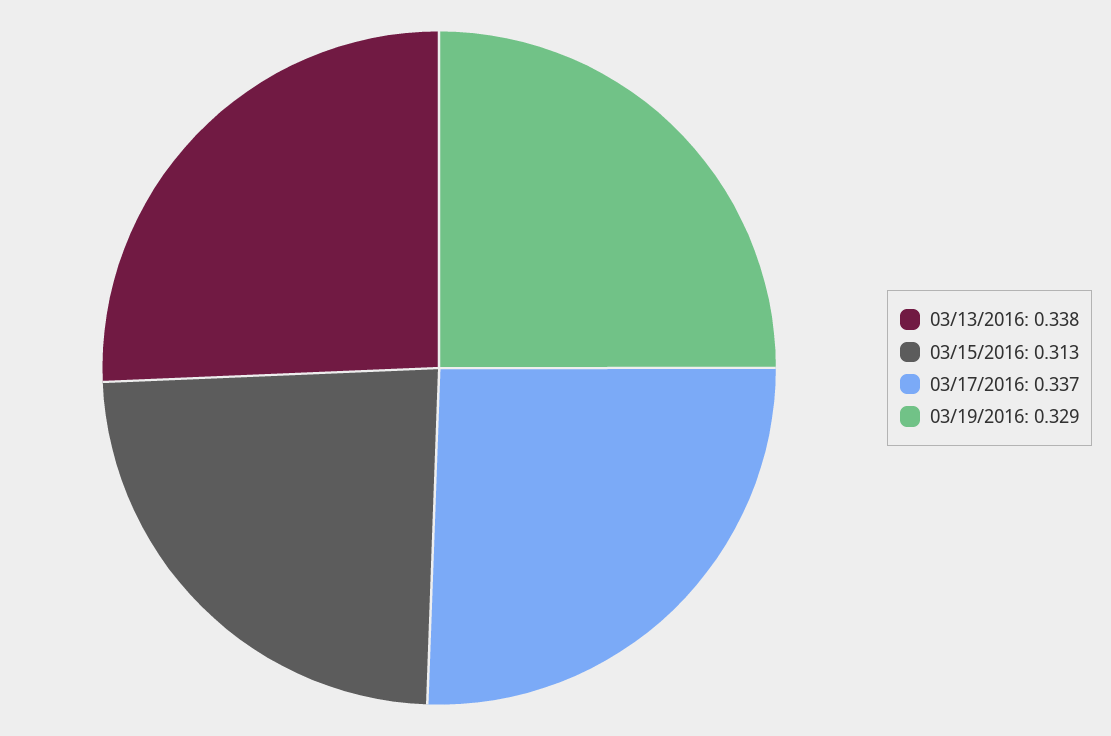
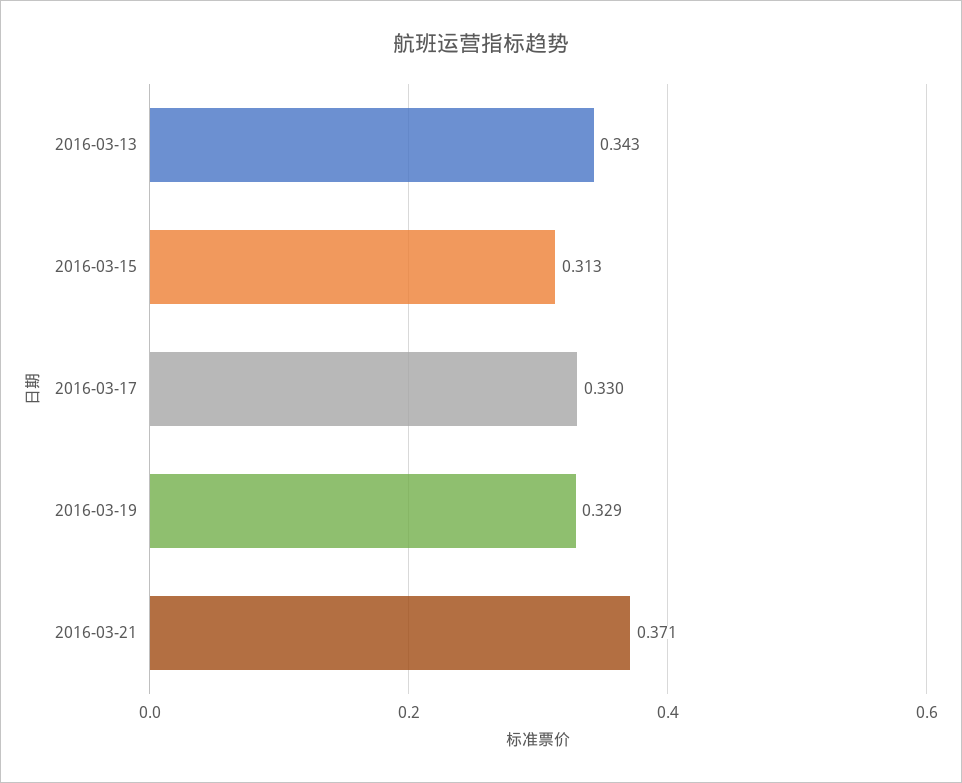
03/13/2016: 0.338 -> 0.343
03/17/2016: 0.337 -> 0.33
2016-03-21: none -> 0.371

